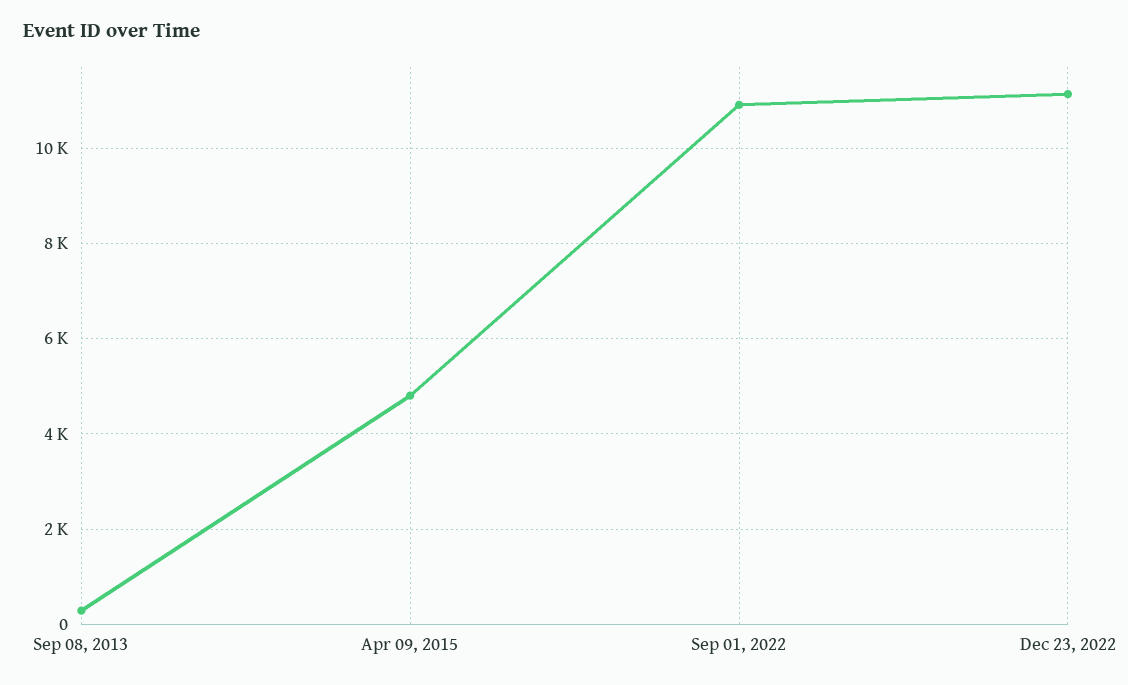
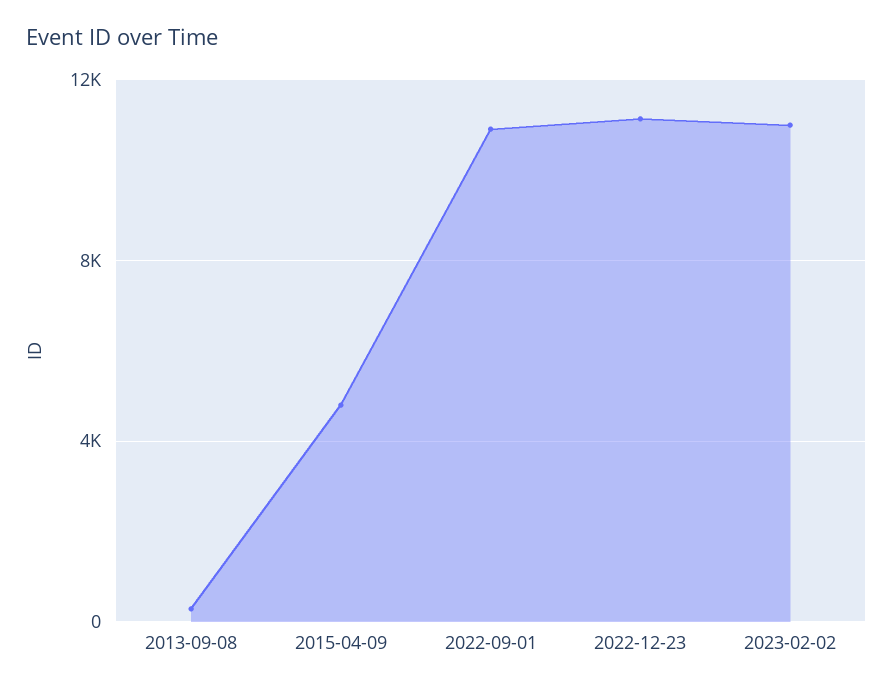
2023-02-02: none -> 11000

